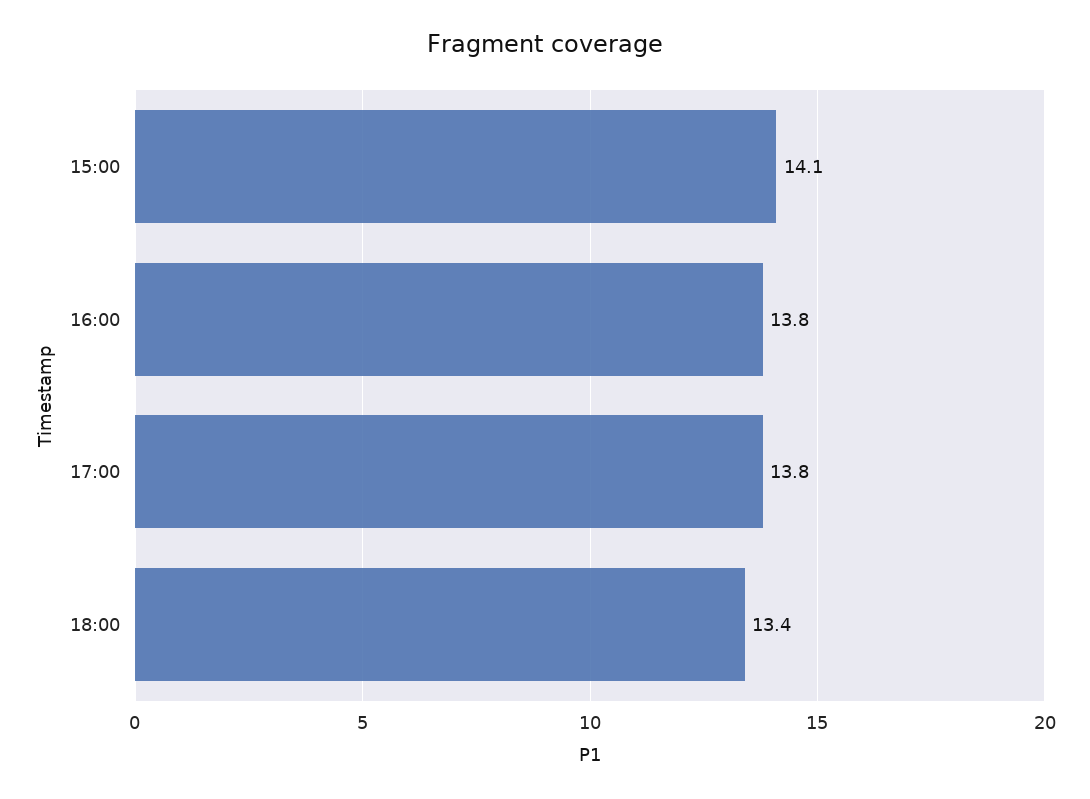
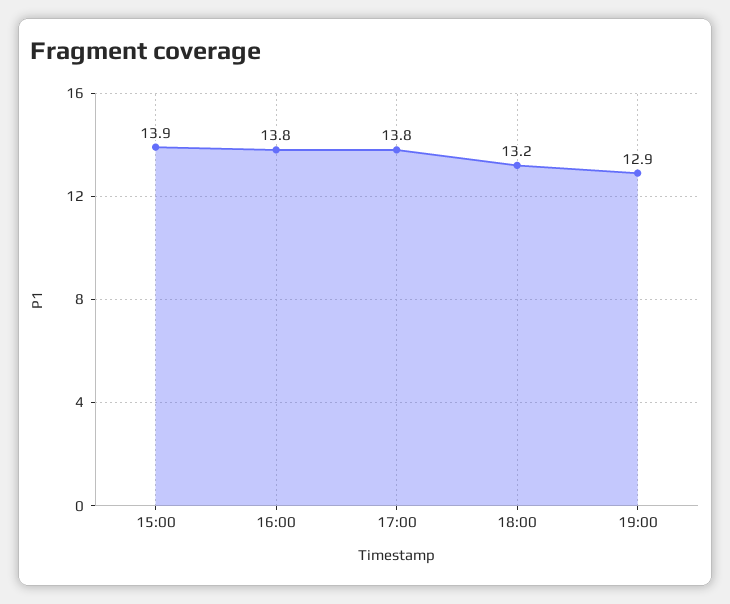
15:00: 14.1 -> 13.9
18:00: 13.4 -> 13.2
19:00: none -> 12.9

